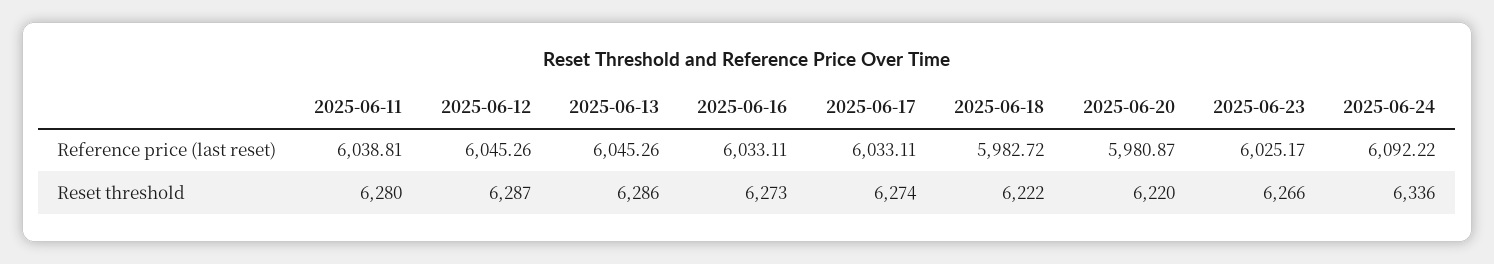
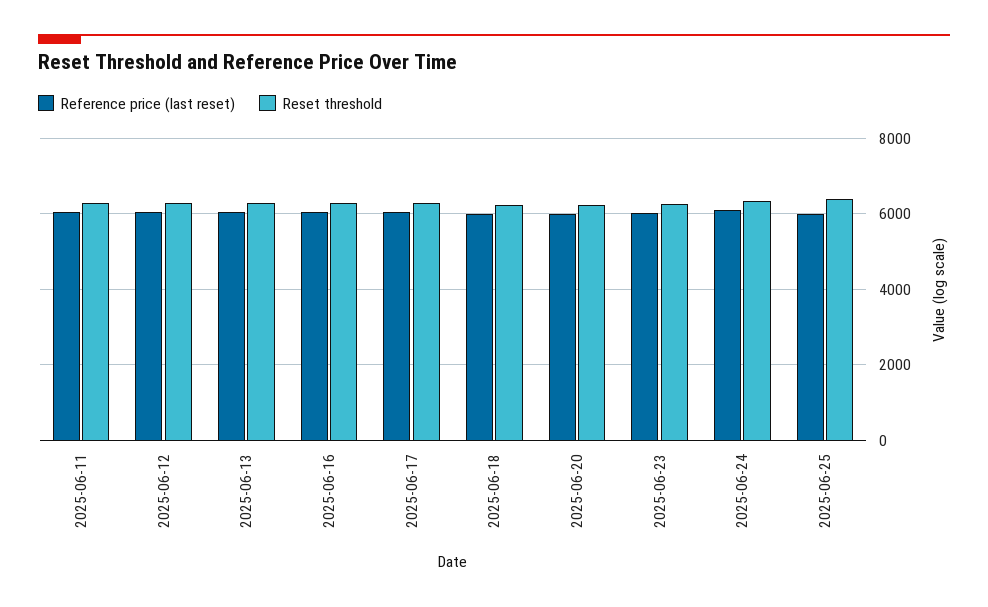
Reference price (last reset), 2025-06-25: none -> 6000
Reset threshold, 2025-06-25: none -> 6400

